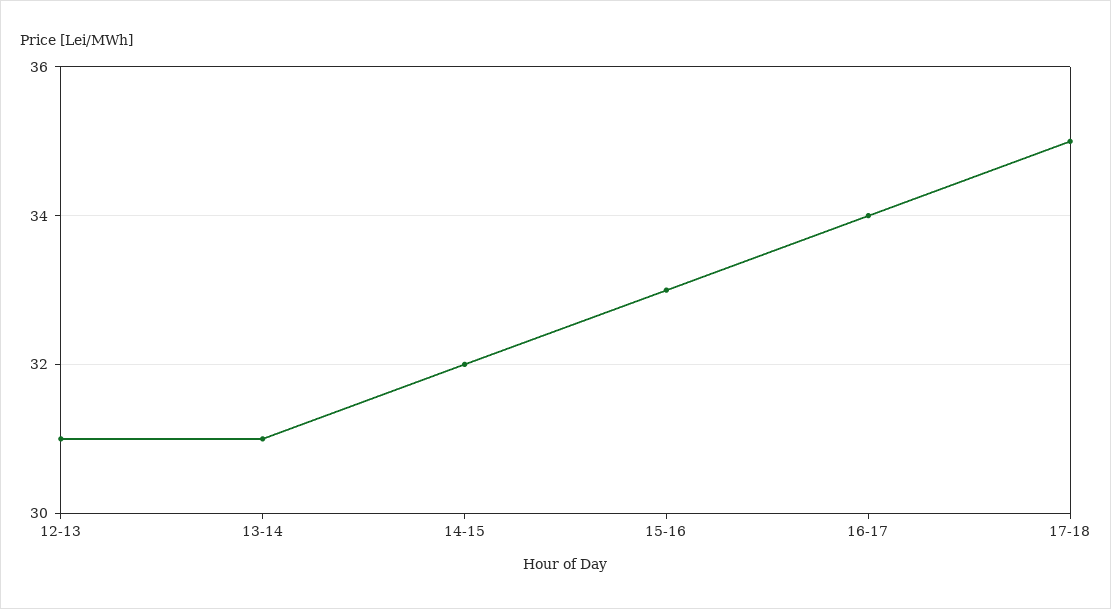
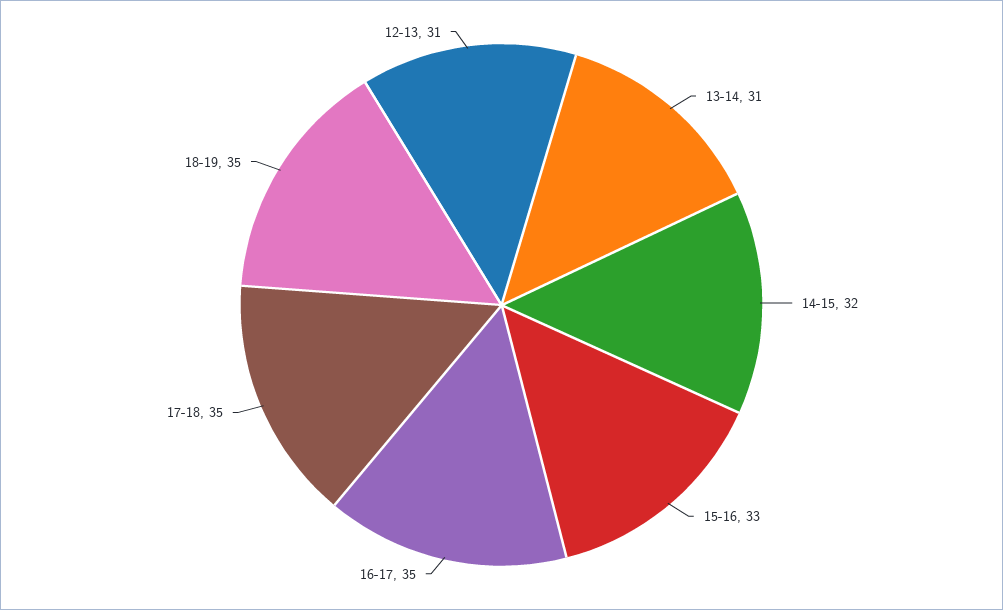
16-17: 34 -> 35
18-19: none -> 35

